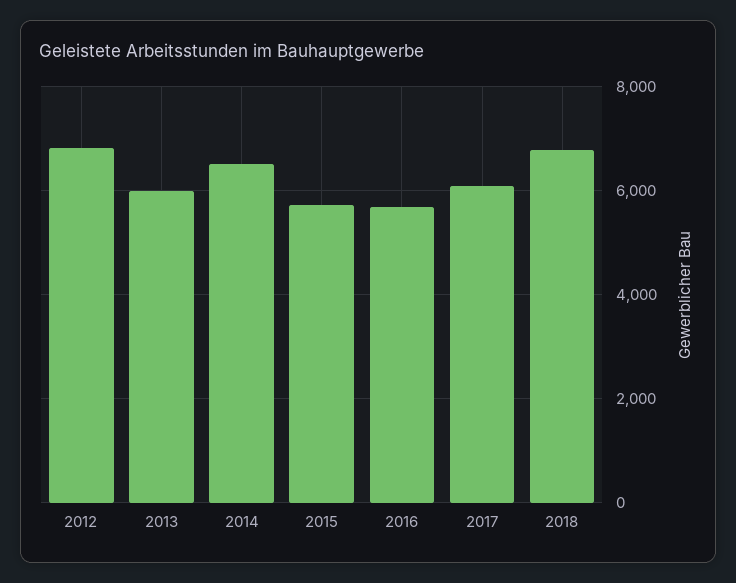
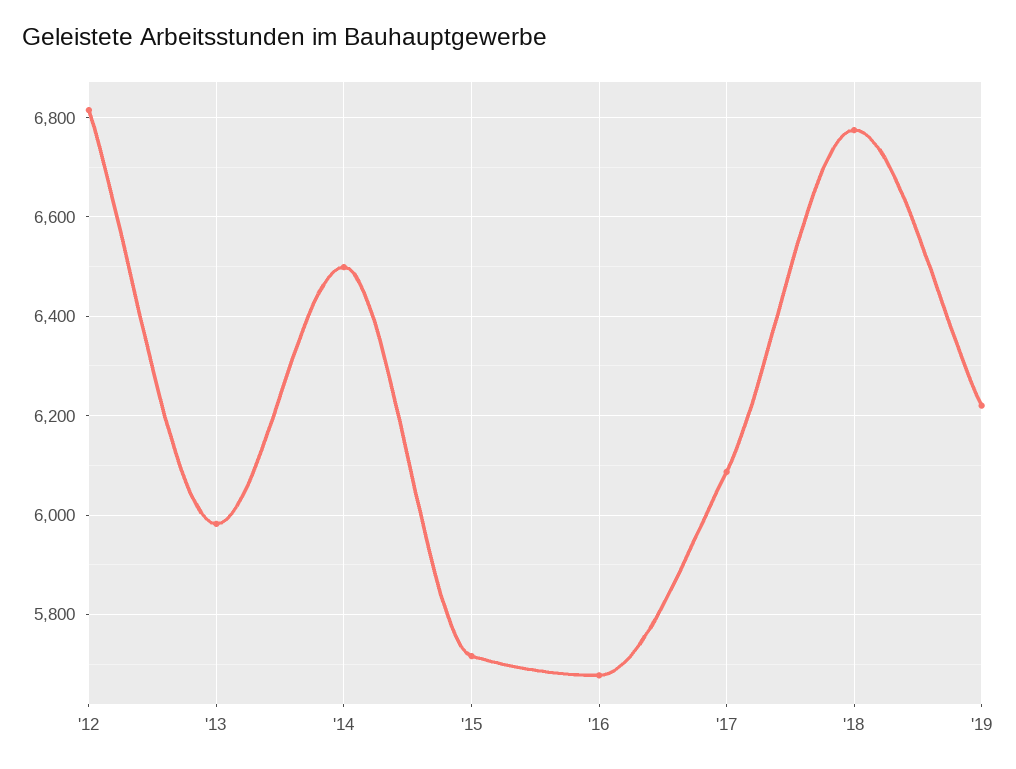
'19: none -> 6220

